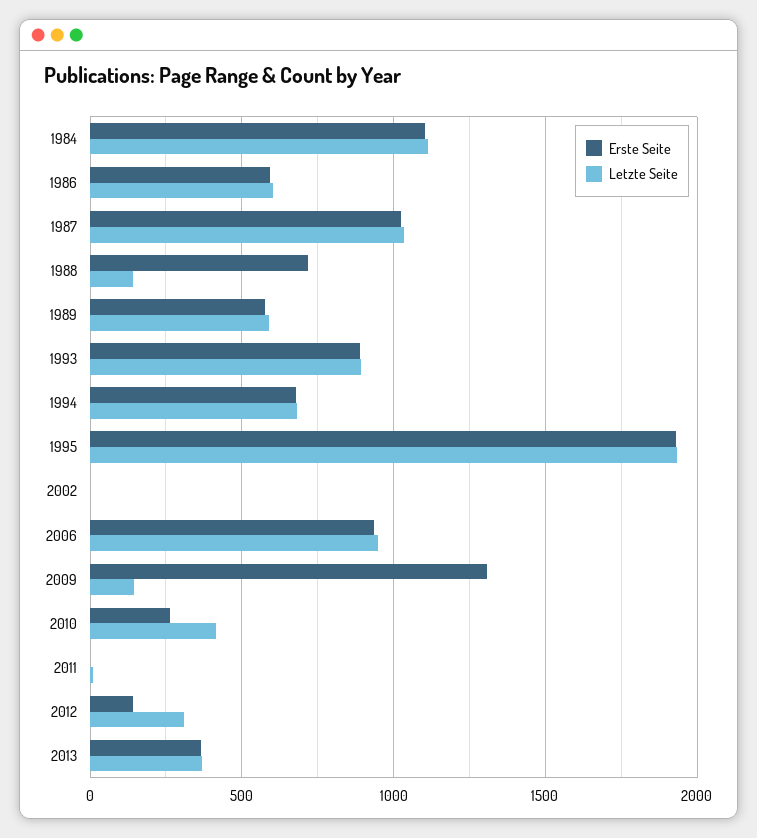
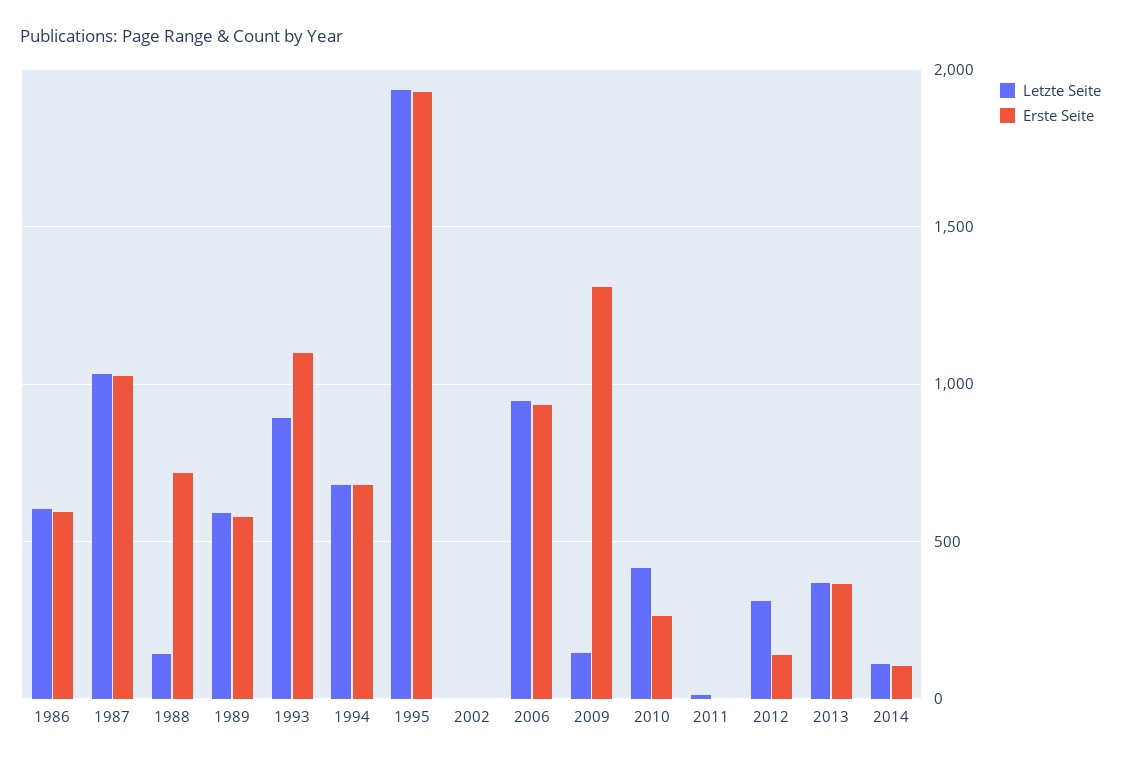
Erste Seite, 1984: 1100 -> none
Letzte Seite, 1984: 1100 -> none
Erste Seite, 1993: 900 -> 1100
Letzte Seite, 2014: none -> 100
Erste Seite, 2014: none -> 100

